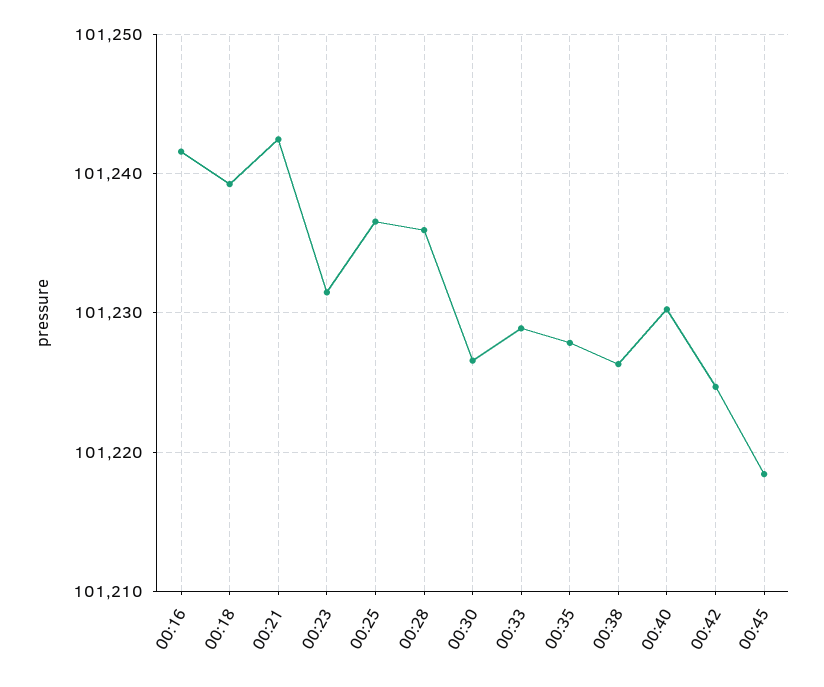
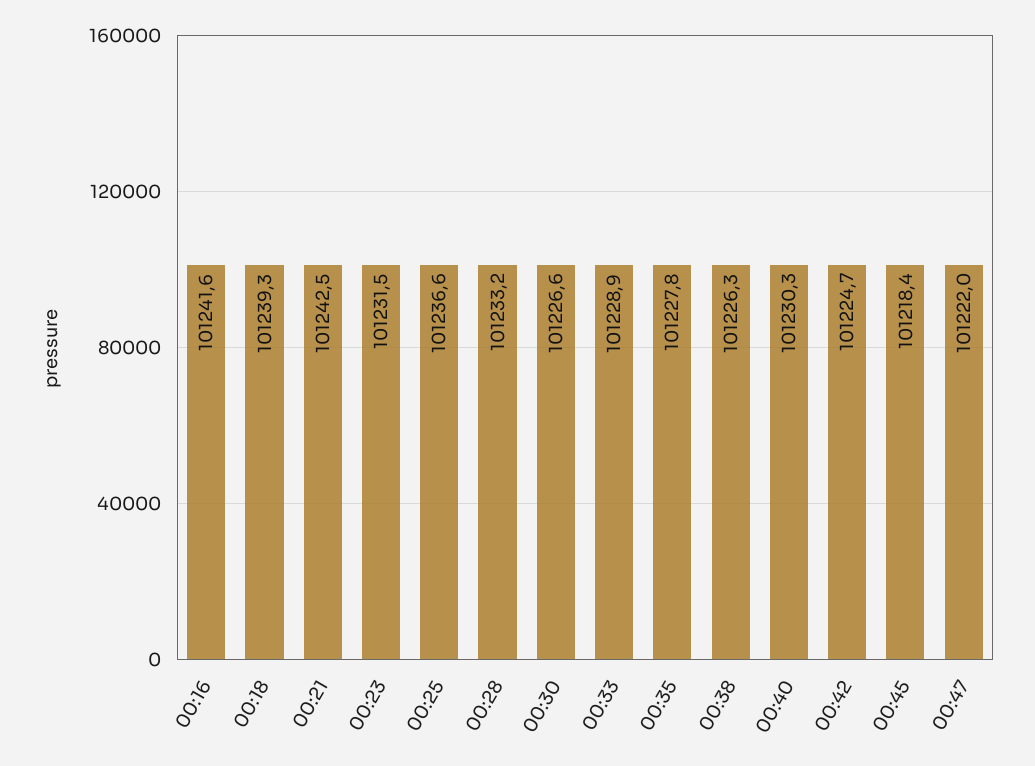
00:28: 101236 -> 101233.2
00:47: none -> 101222

